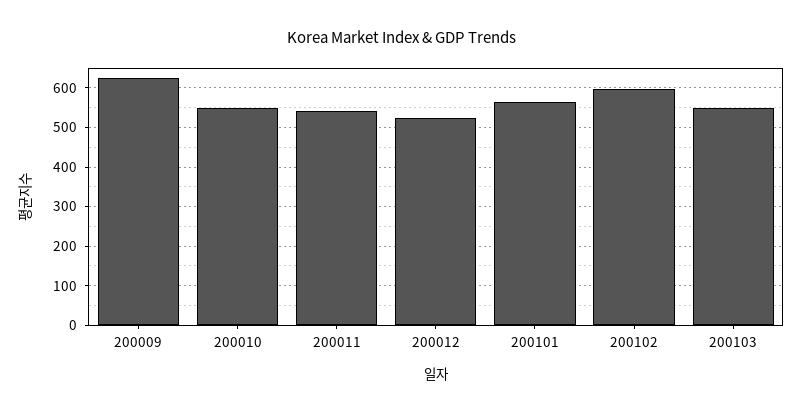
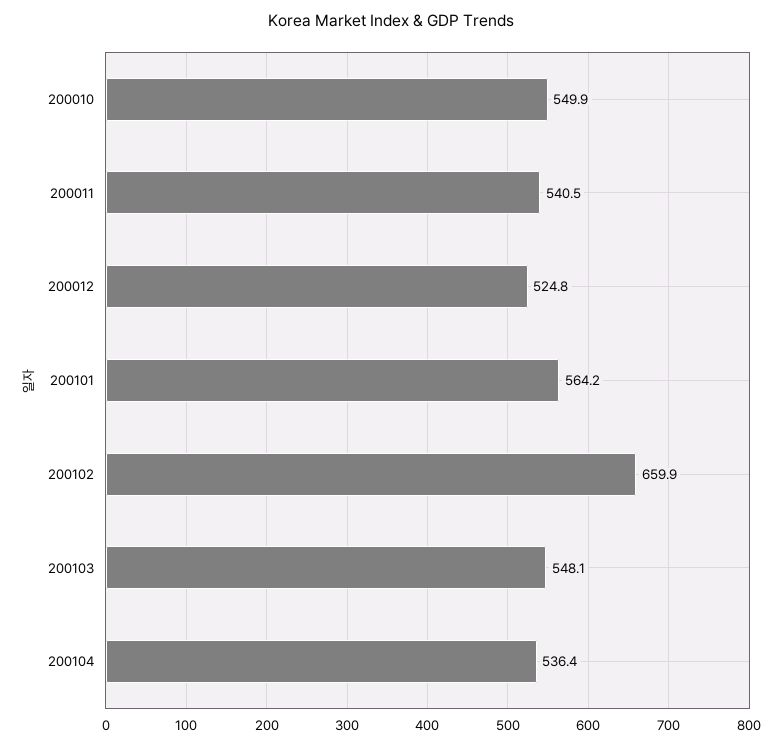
200009: 620 -> none
200102: 600 -> 659.9
200104: none -> 536.4

